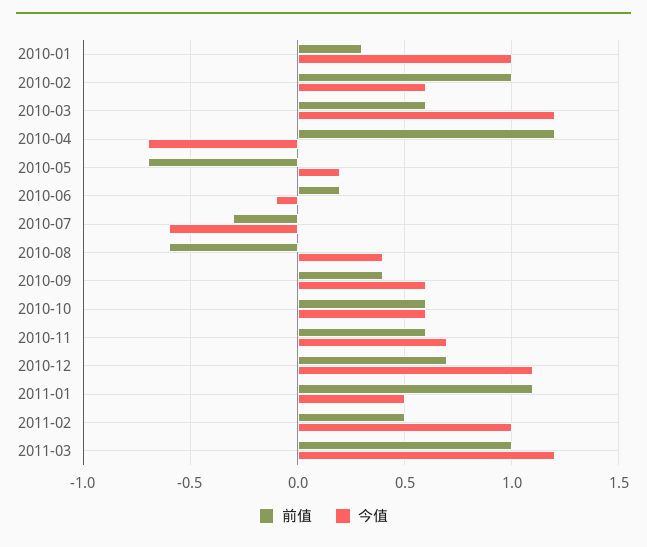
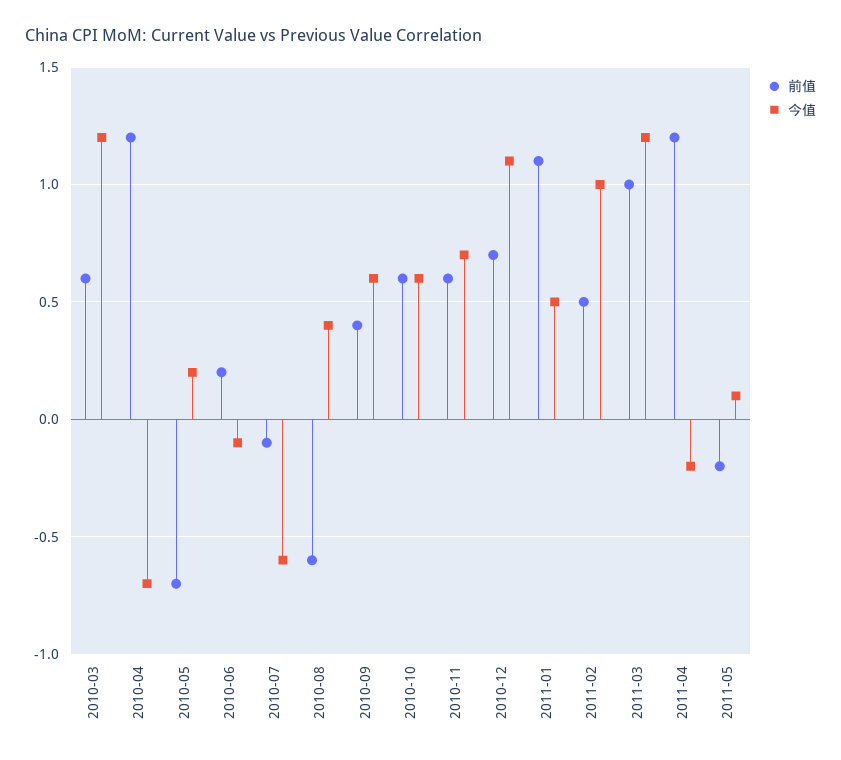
前值, 2010-01: 0.3 -> none
今值, 2010-01: 1 -> none
前值, 2010-02: 1 -> none
今值, 2010-02: 0.6 -> none
前值, 2010-07: -0.3 -> -0.1
前值, 2011-04: none -> 1.2
今值, 2011-04: none -> -0.2
前值, 2011-05: none -> -0.2
今值, 2011-05: none -> 0.1

